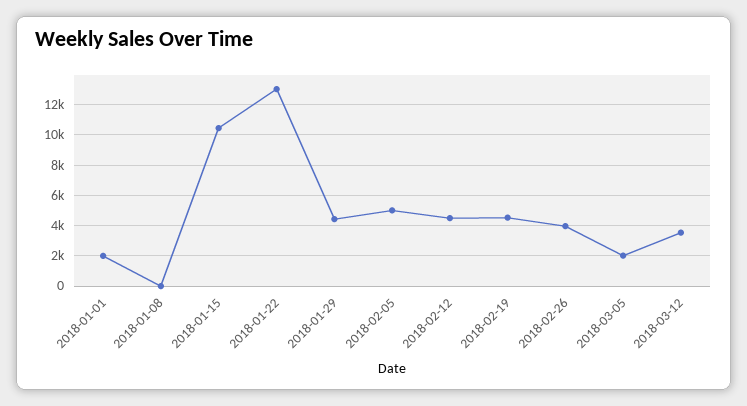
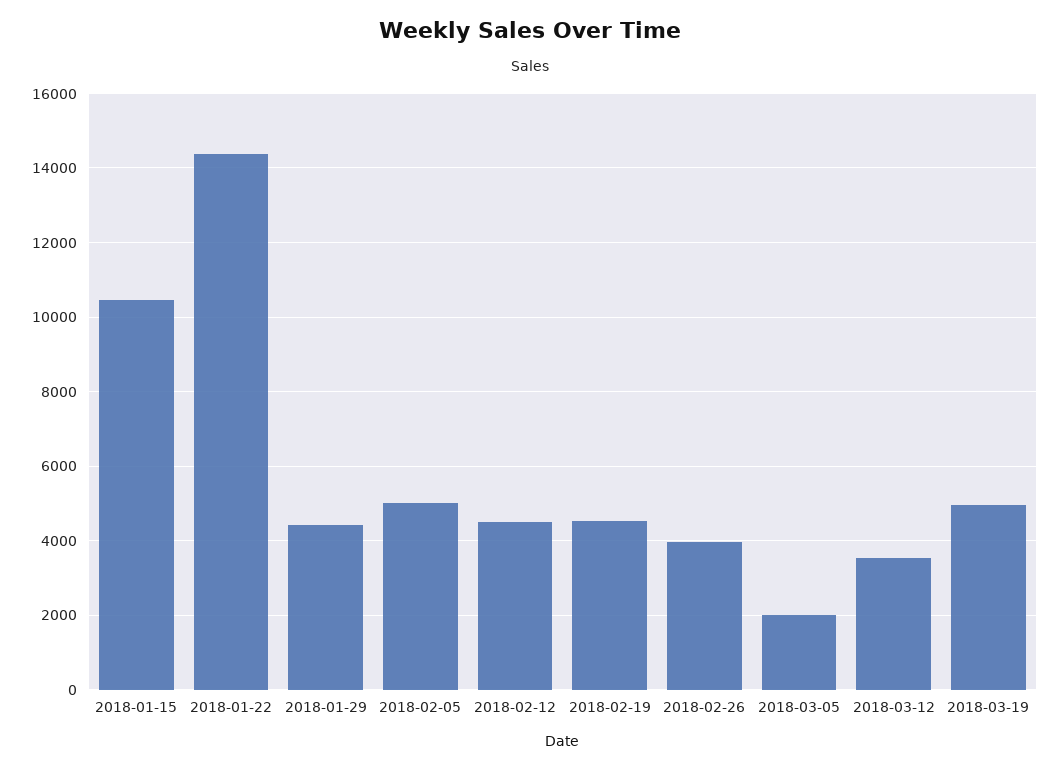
2018-01-01: 2000 -> none
2018-01-08: 0 -> none
2018-01-22: 13000 -> 14400
2018-03-19: none -> 5000

